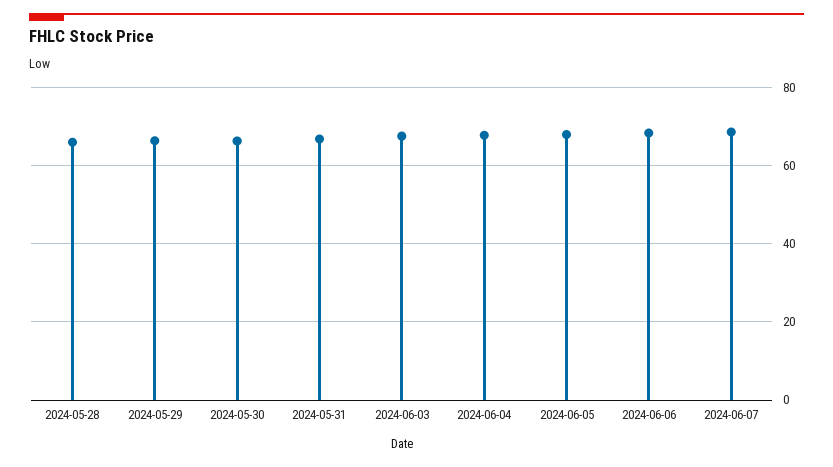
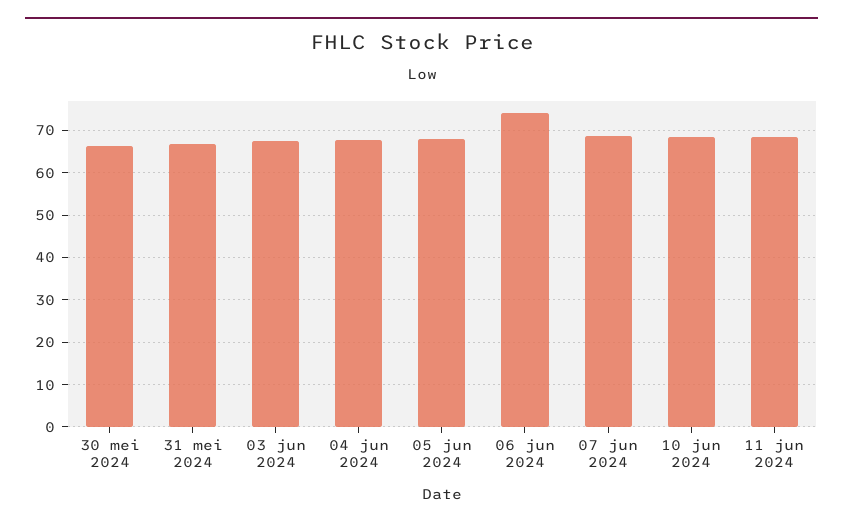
2024-05-28: 66 -> none
2024-05-29: 66 -> none
2024-06-06: 68 -> 74
10 jun 2024: none -> 68
11 jun 2024: none -> 68

